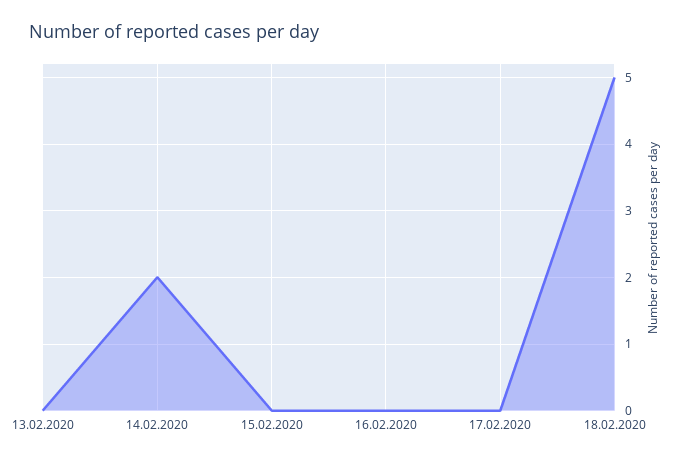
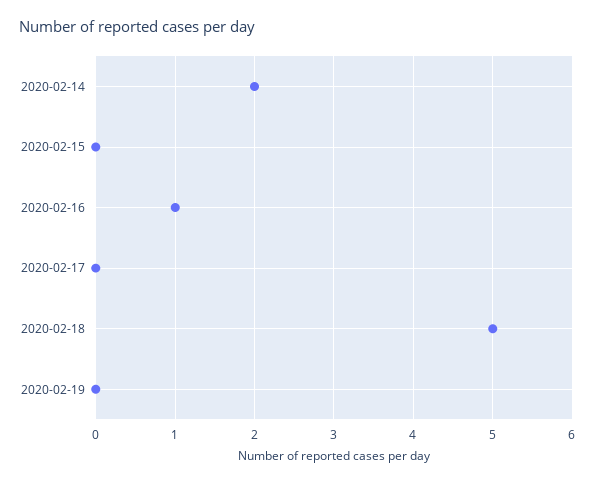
13.02.2020: 0 -> none
16.02.2020: 0 -> 1
2020-02-19: none -> 0

